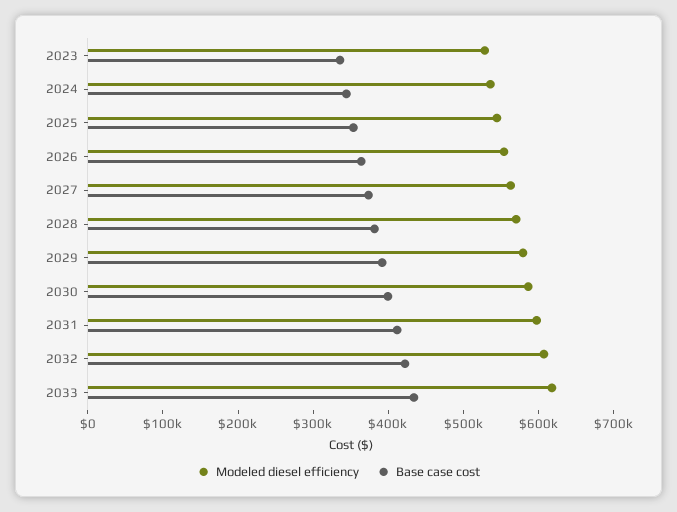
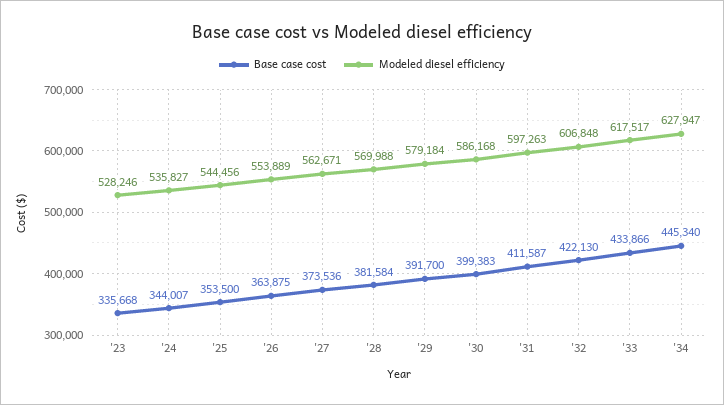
Base case cost, '34: none -> 445340
Modeled diesel efficiency, '34: none -> 627947

